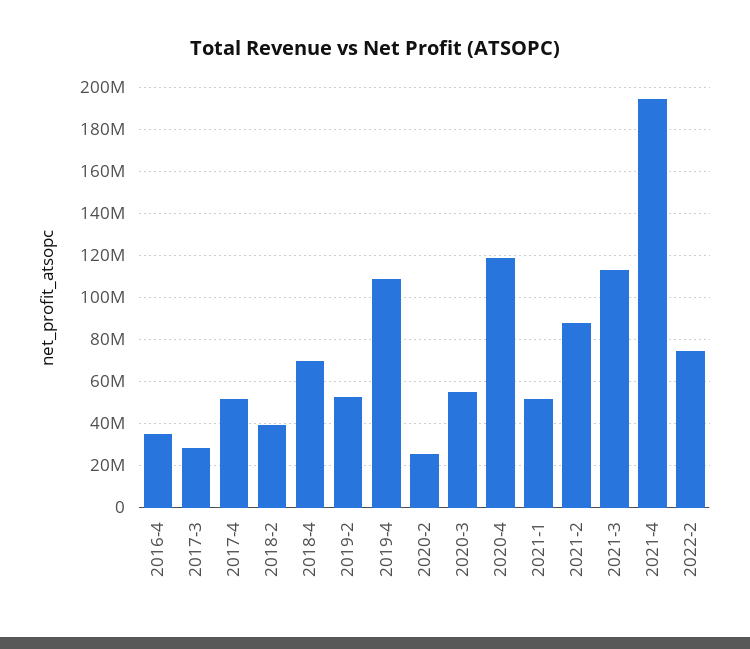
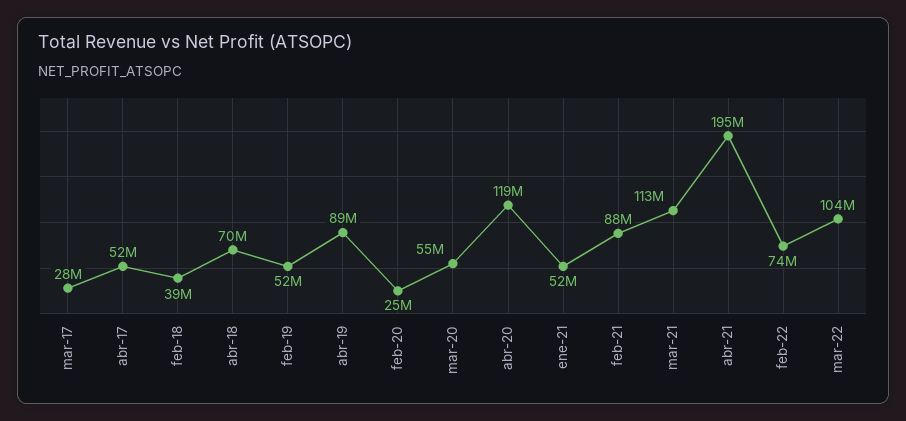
2016-4: 35000000 -> none
2019-4: 110000000 -> 89000000
mar-22: none -> 104000000

